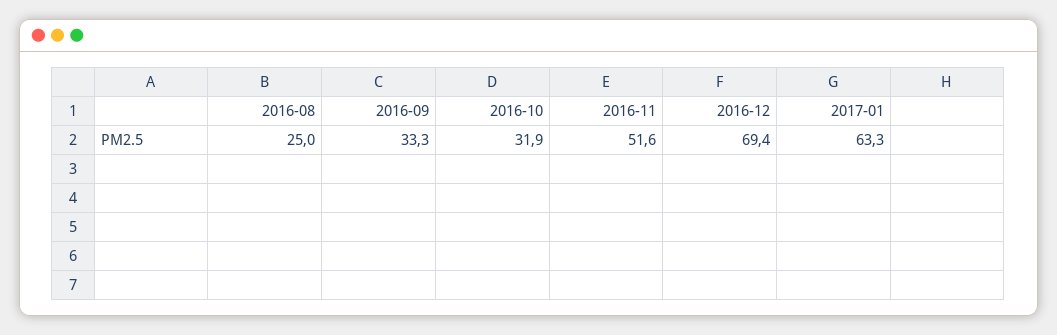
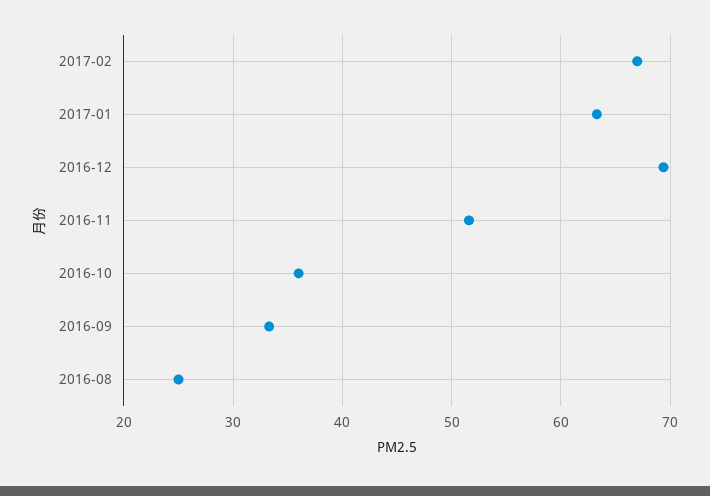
2016-10: 31.9 -> 36
2017-02: none -> 67

